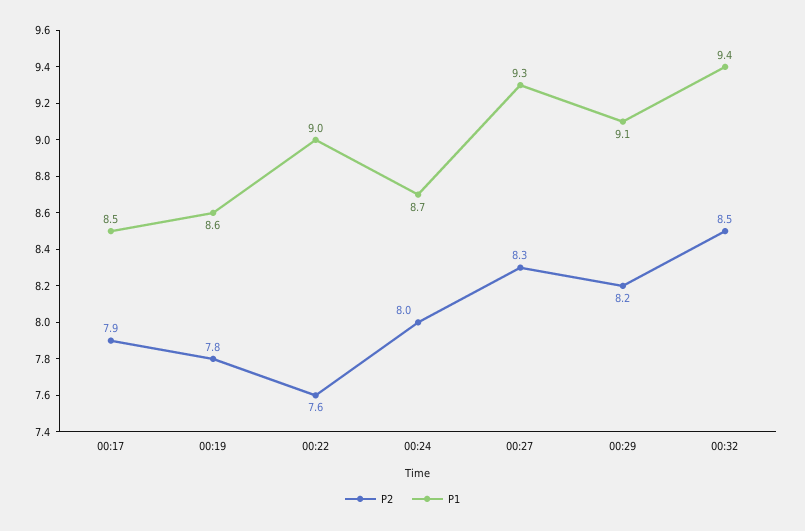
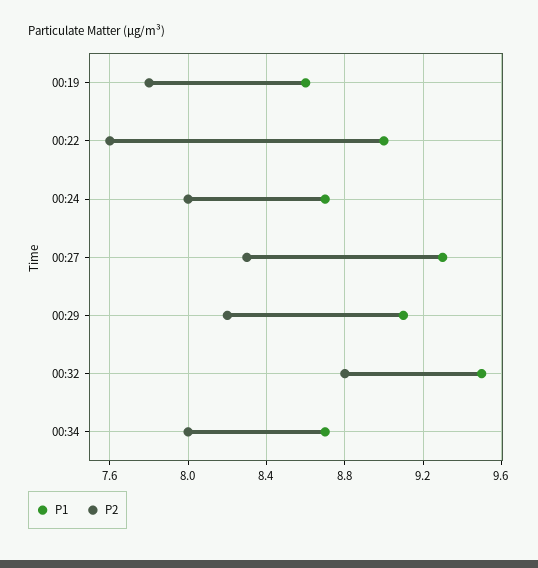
P2, 00:17: 7.9 -> none
P1, 00:17: 8.5 -> none
P2, 00:32: 8.5 -> 8.8
P1, 00:32: 9.4 -> 9.5
P1, 00:34: none -> 8.7
P2, 00:34: none -> 8

